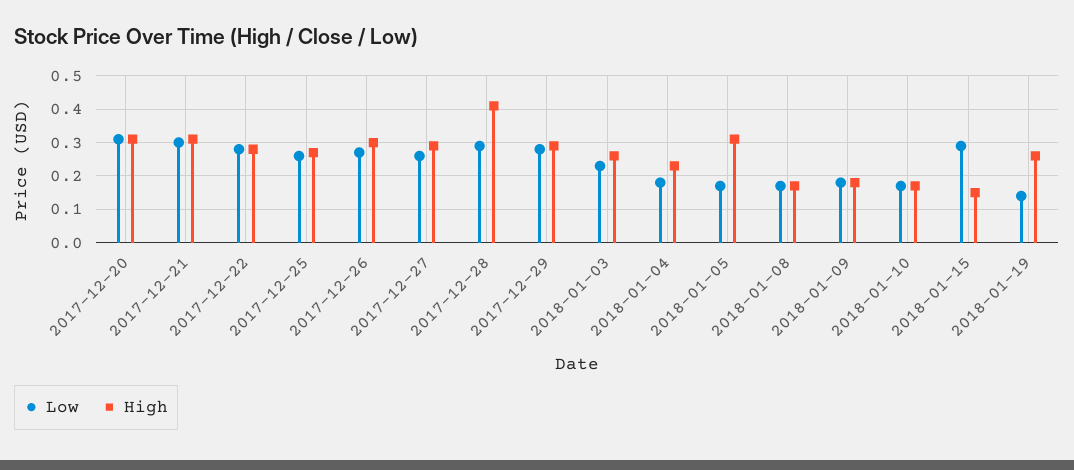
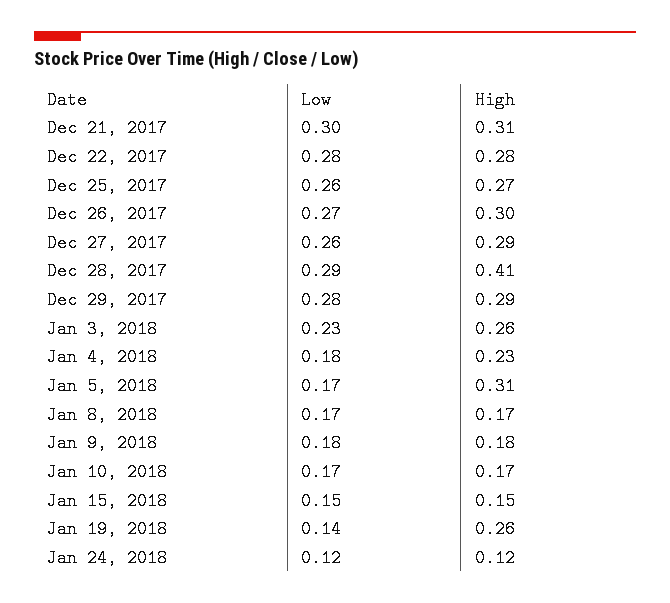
Low, 2017-12-20: 0.3 -> none
High, 2017-12-20: 0.3 -> none
Low, 2018-01-15: 0.3 -> 0.15
Low, Jan 24, 2018: none -> 0.12
High, Jan 24, 2018: none -> 0.12

